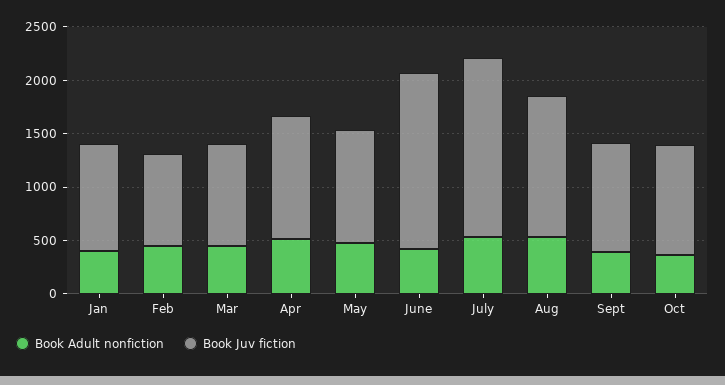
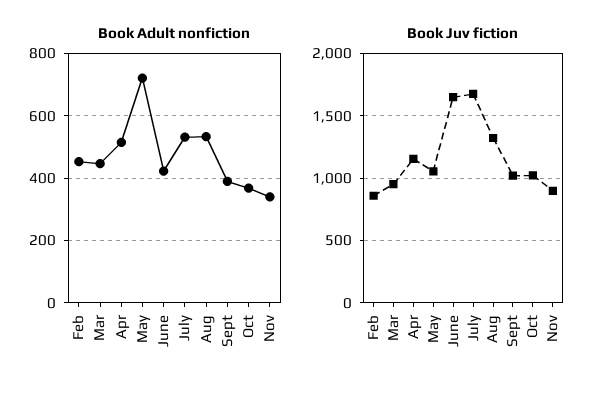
Book Adult nonfiction, Jan: 400 -> none
Book Juv fiction, Jan: 1000 -> none
Book Adult nonfiction, May: 500 -> 720
Book Adult nonfiction, Nov: none -> 340
Book Juv fiction, Nov: none -> 900

